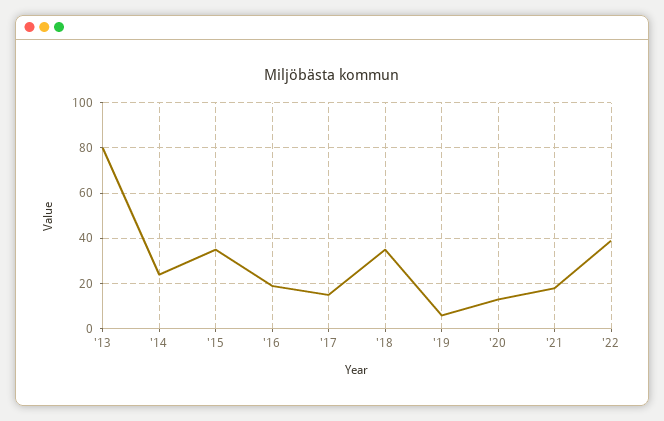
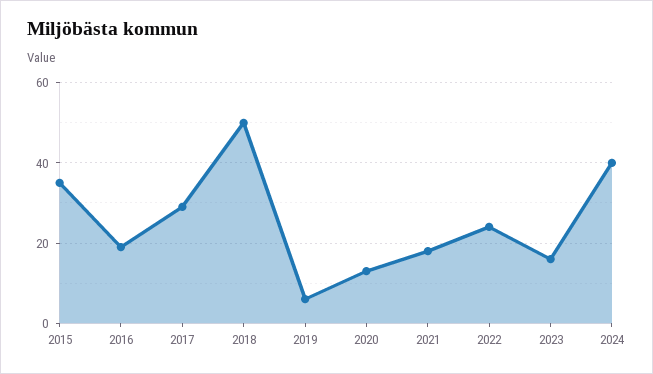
'13: 80 -> none
'14: 25 -> none
'17: 15 -> 30
'18: 35 -> 50
'22: 40 -> 25
2023: none -> 15
2024: none -> 40

